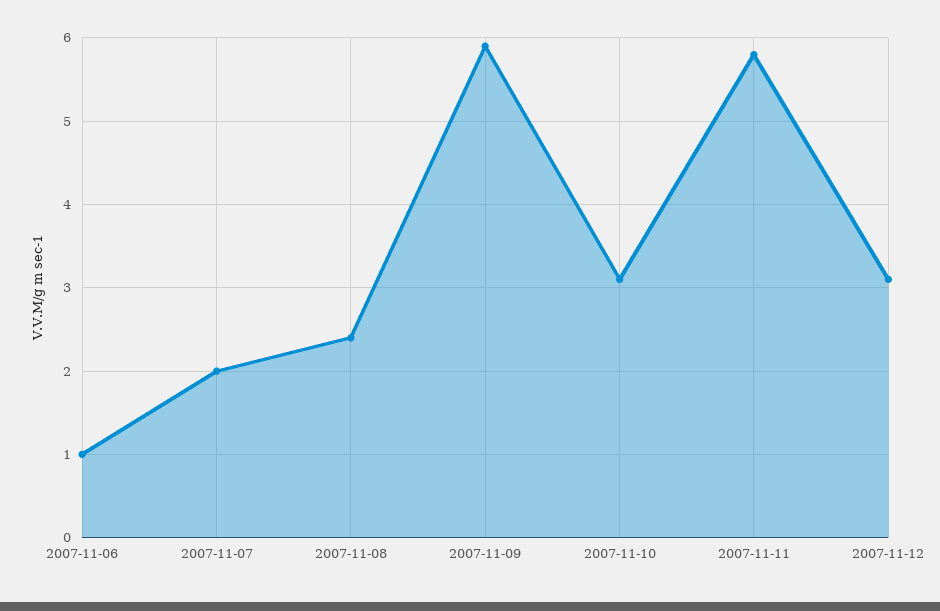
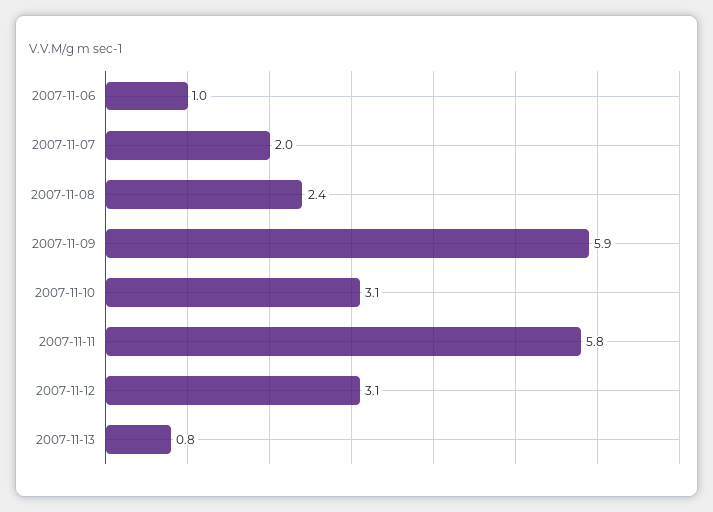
2007-11-13: none -> 0.8

